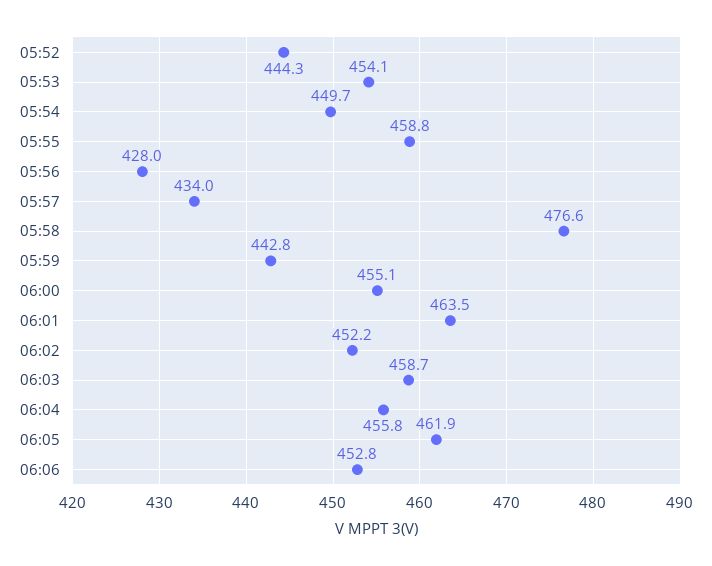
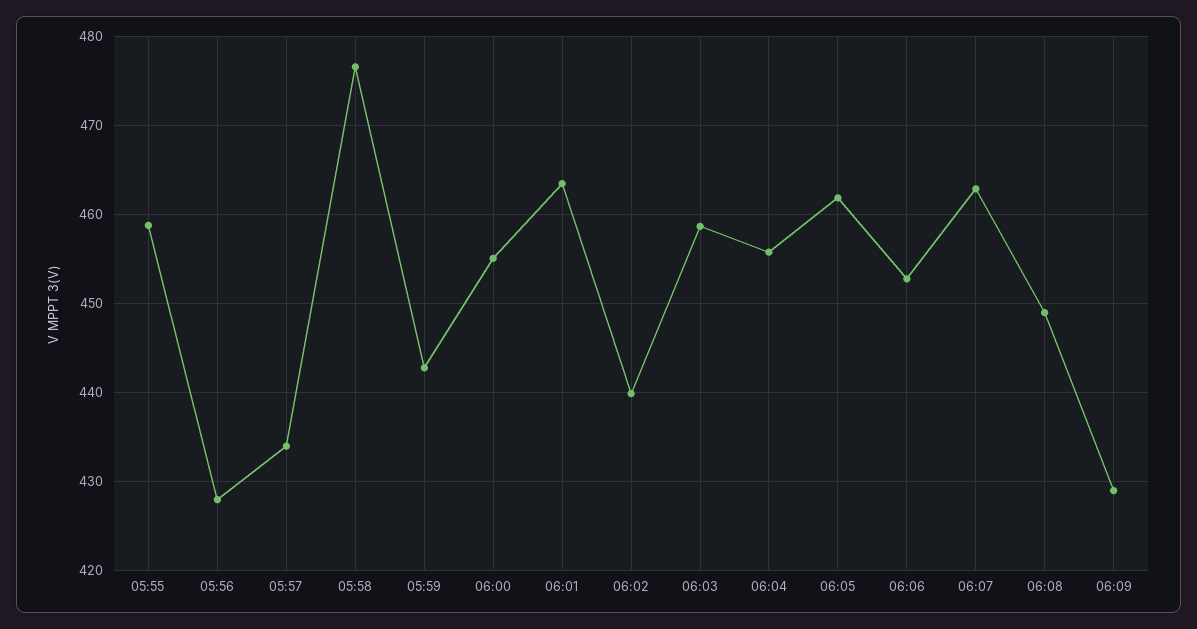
05:52: 444.3 -> none
05:53: 454.1 -> none
05:54: 449.7 -> none
06:02: 452.2 -> 440
06:07: none -> 463
06:08: none -> 449
06:09: none -> 429

